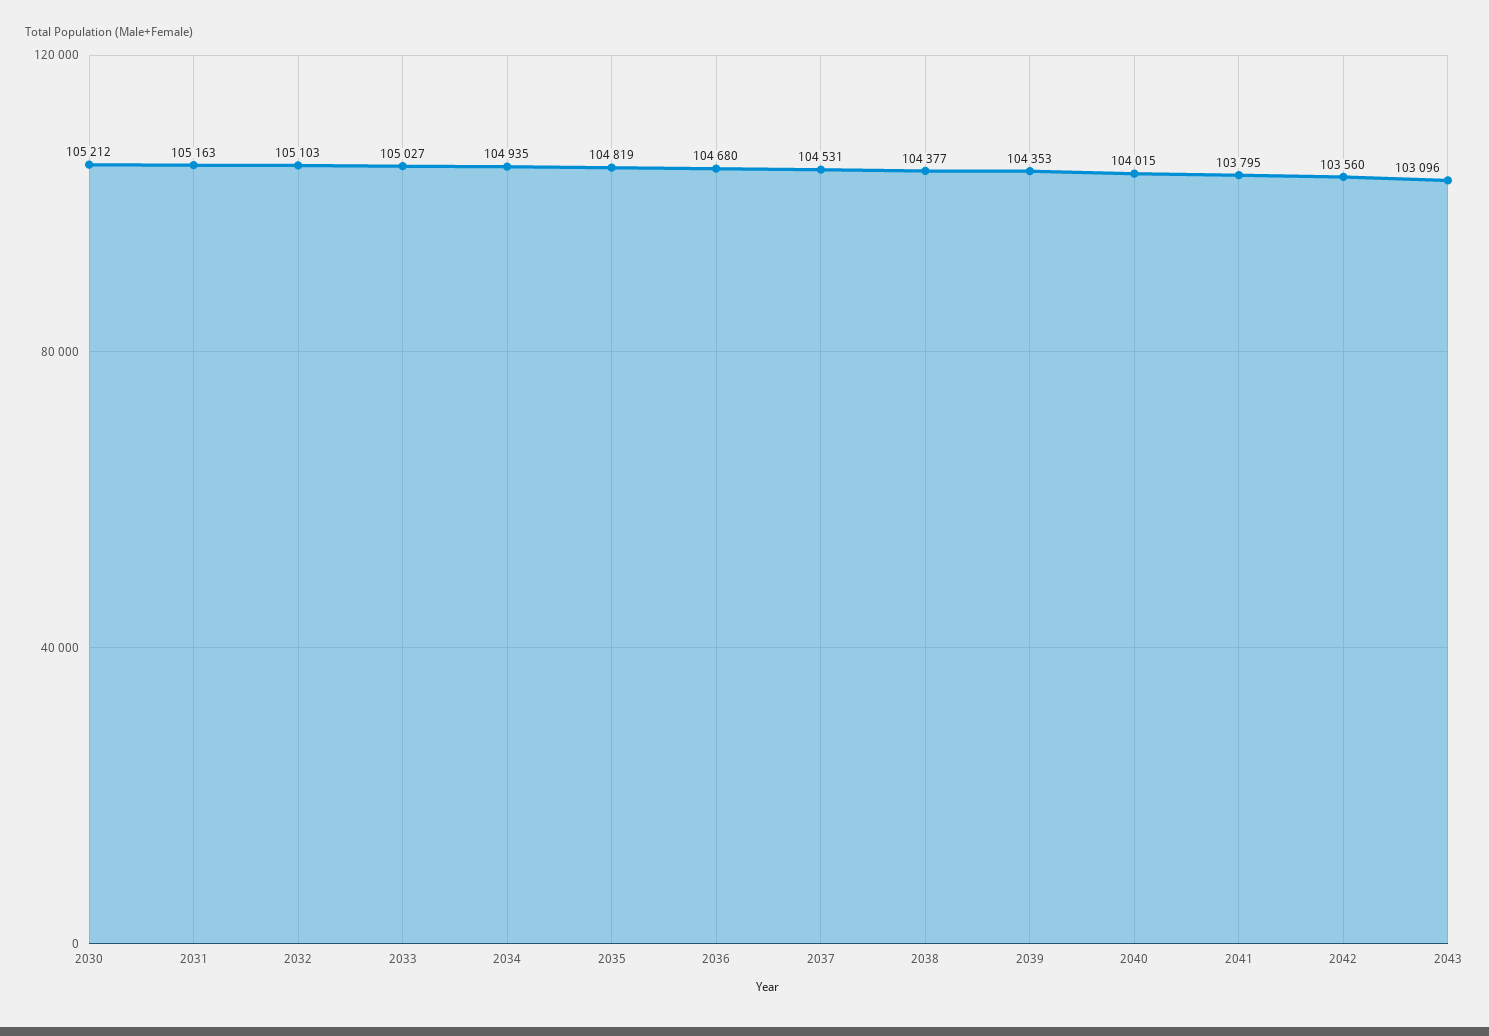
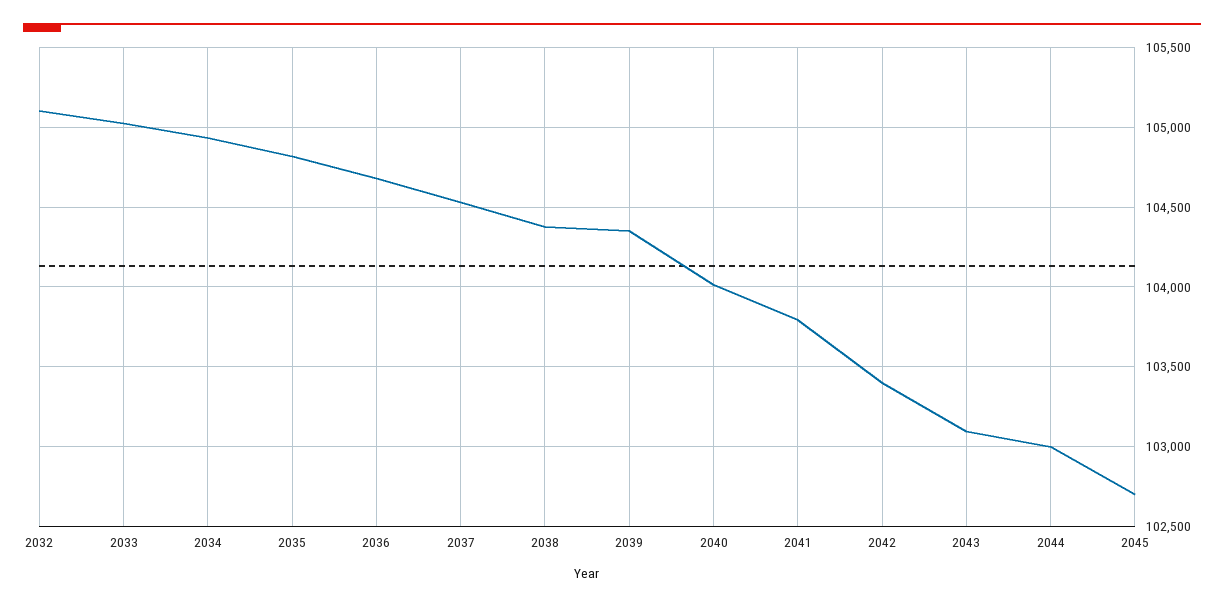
2030: 105212 -> none
2031: 105163 -> none
2042: 103560 -> 103400
2044: none -> 103000
2045: none -> 102700

